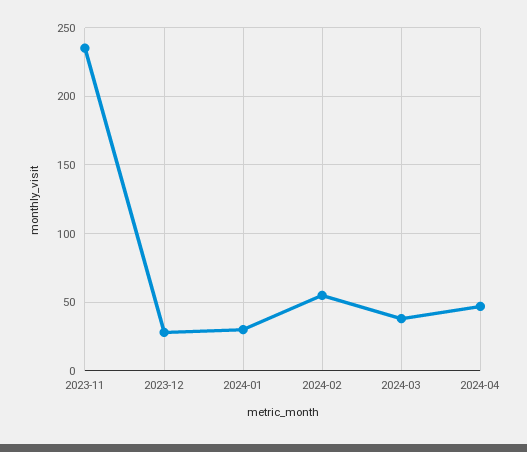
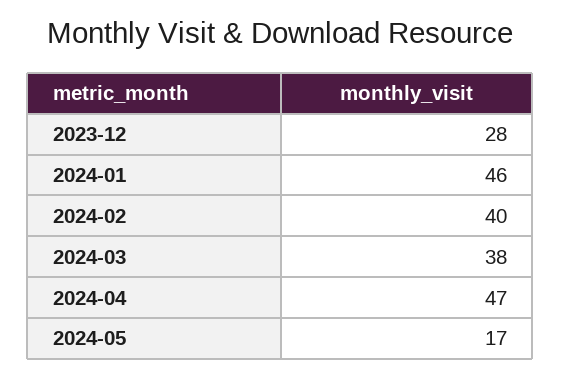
2023-11: 235 -> none
2024-01: 30 -> 46
2024-02: 55 -> 40
2024-05: none -> 17

